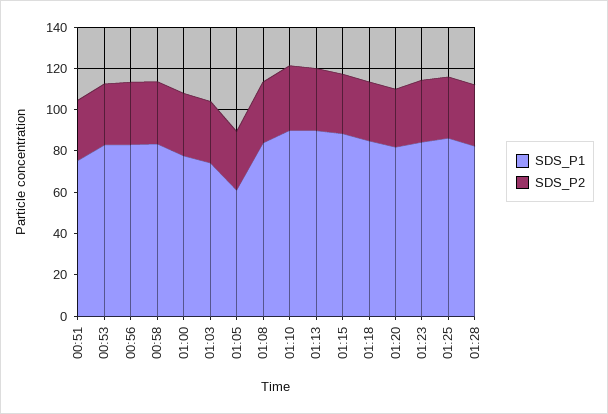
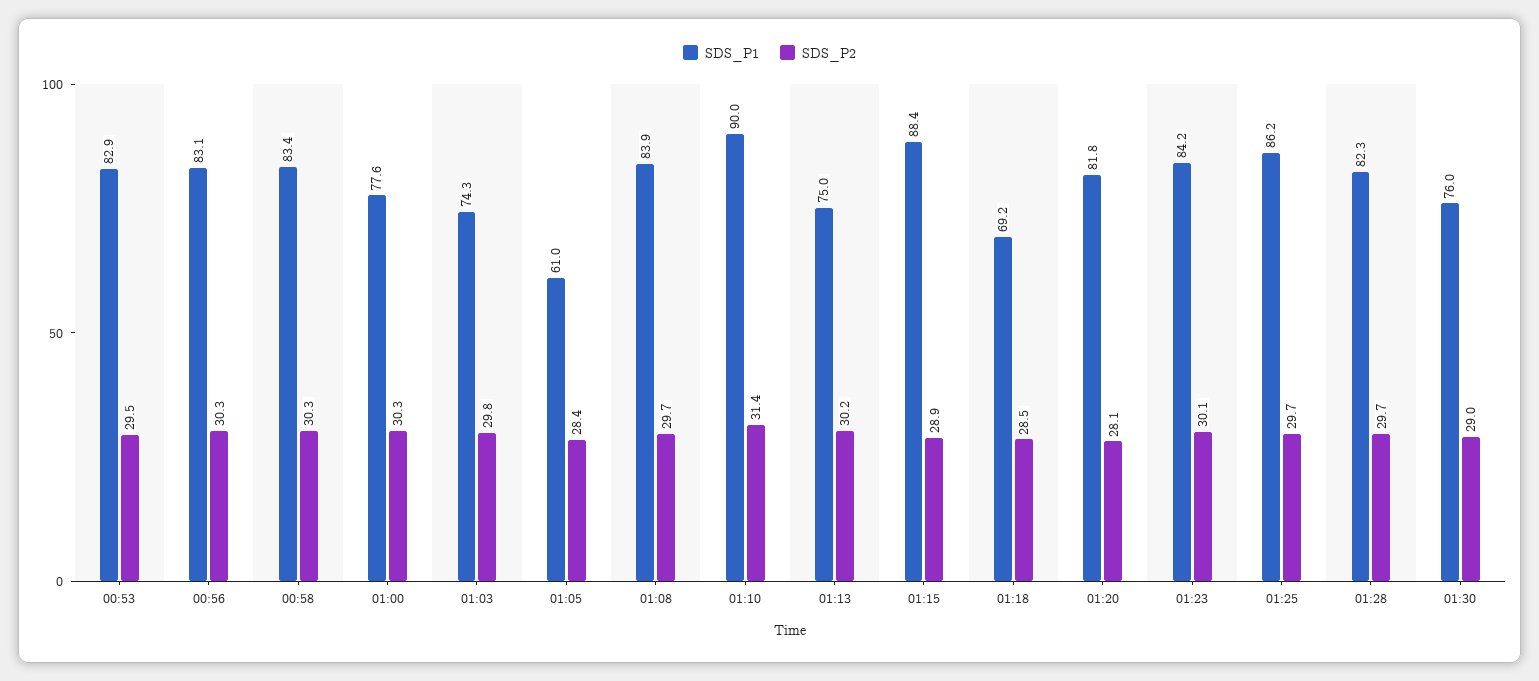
SDS_P1, 00:51: 75 -> none
SDS_P2, 00:51: 30 -> none
SDS_P1, 01:13: 90 -> 75
SDS_P1, 01:18: 85 -> 69.2
SDS_P1, 01:30: none -> 76
SDS_P2, 01:30: none -> 29

